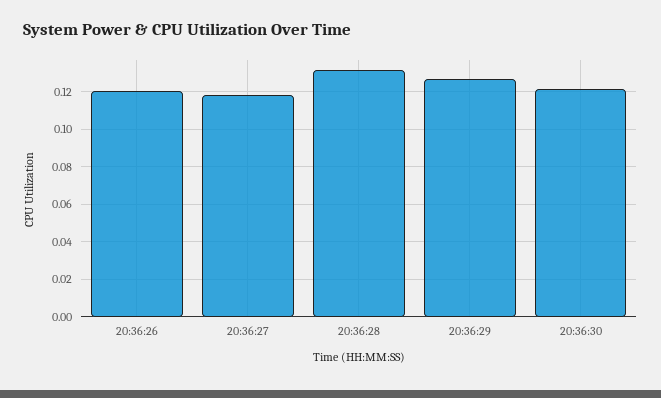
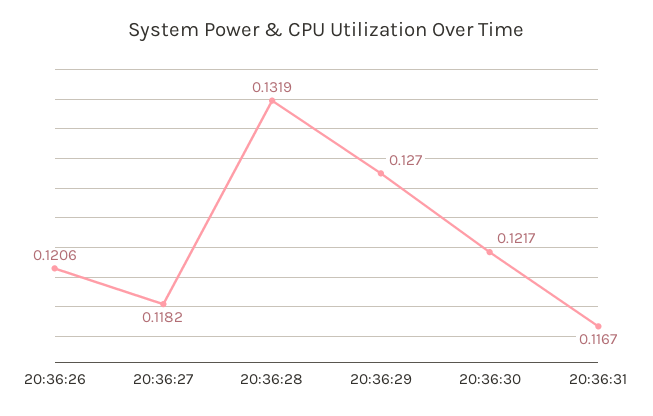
20:36:31: none -> 0.1167

